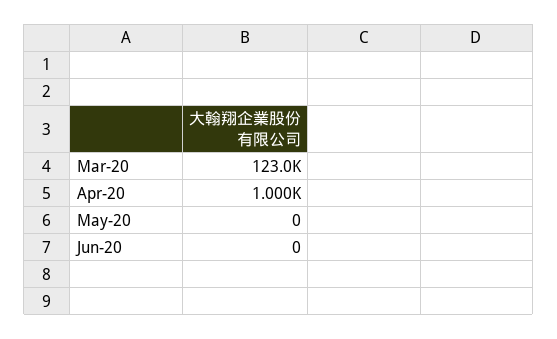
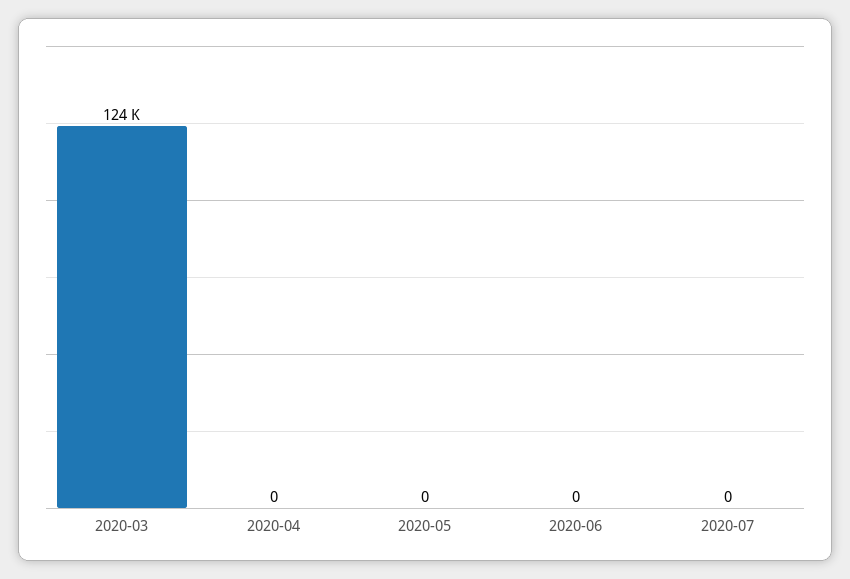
Mar-20: 123000 -> 124000
Apr-20: 1000 -> 0
2020-07: none -> 0

